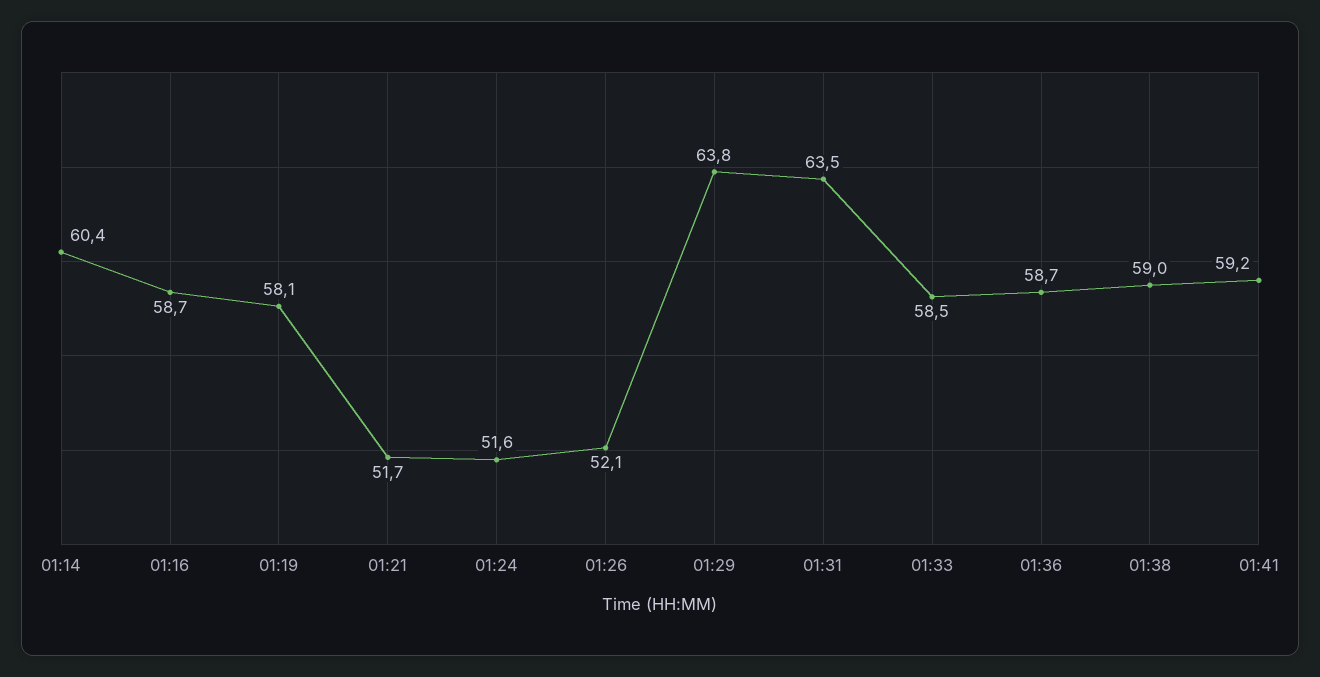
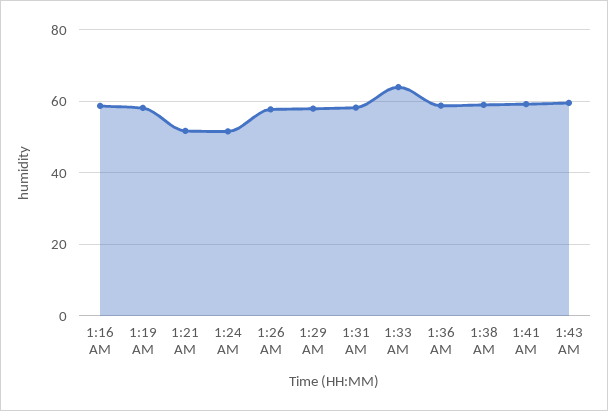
01:14: 60.4 -> none
01:26: 52.1 -> 58
01:29: 63.8 -> 58
01:31: 63.5 -> 58
01:33: 58.5 -> 64
1:43 AM: none -> 60

